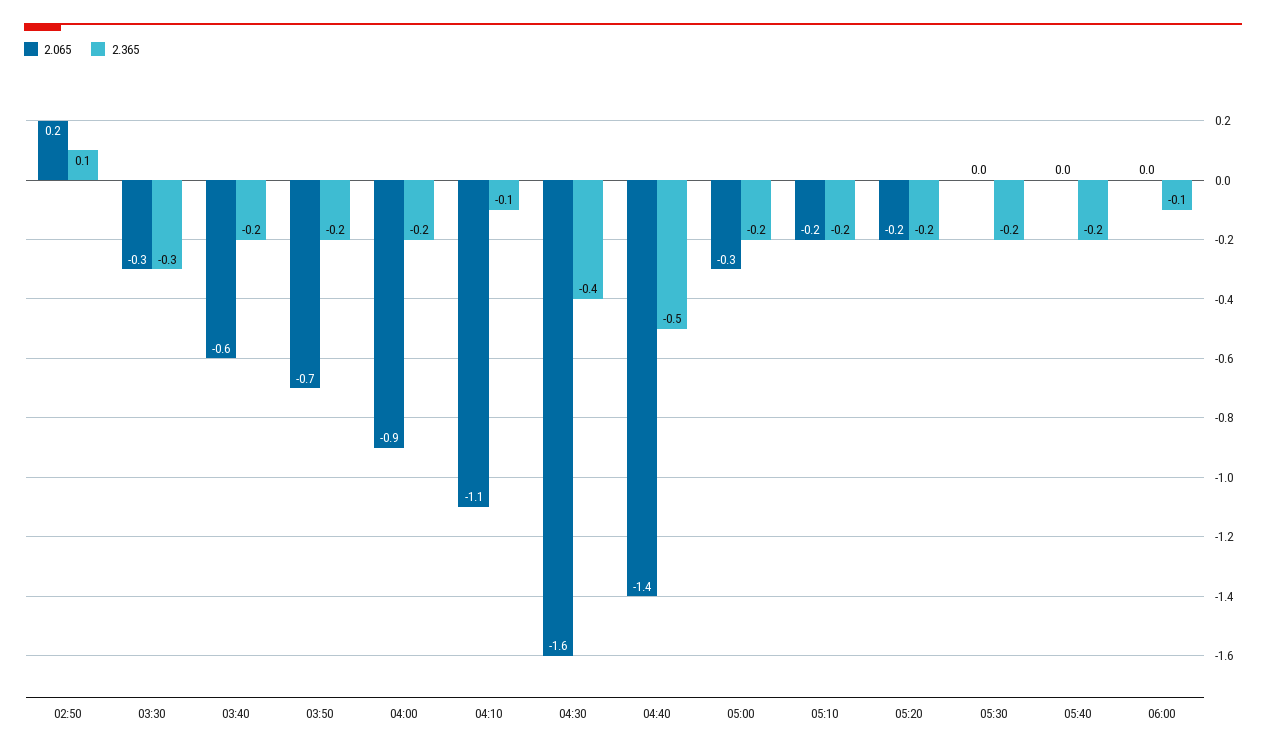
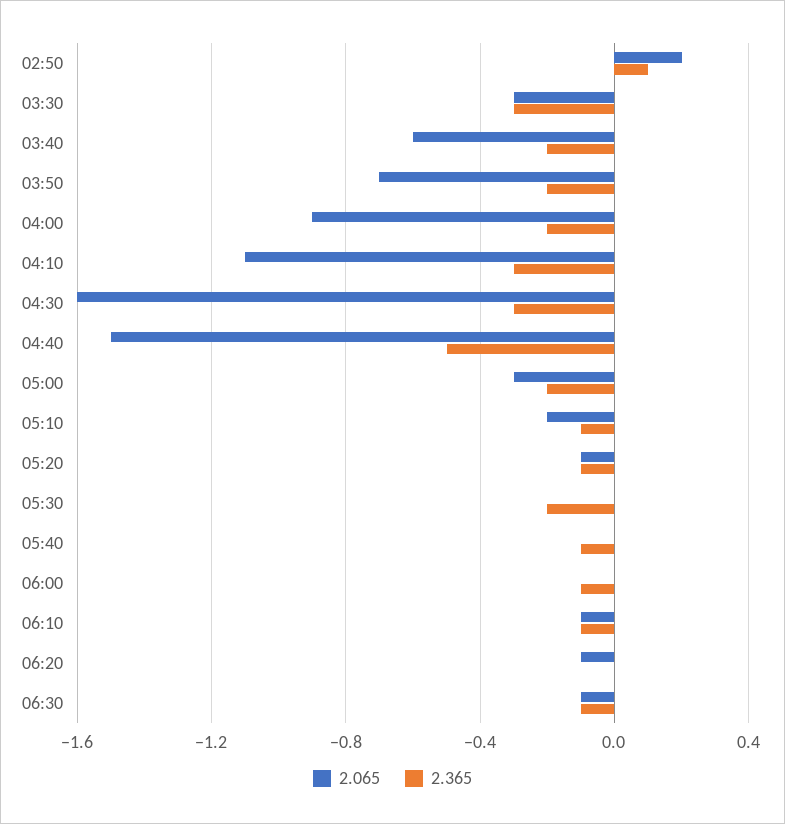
2.365, 04:10: -0.1 -> -0.3
2.365, 04:30: -0.4 -> -0.3
2.065, 04:40: -1.4 -> -1.5
2.365, 05:10: -0.2 -> -0.1
2.065, 05:20: -0.2 -> -0.1
2.365, 05:20: -0.2 -> -0.1
2.365, 05:40: -0.2 -> -0.1
2.065, 06:10: none -> -0.1
2.365, 06:10: none -> -0.1
2.065, 06:20: none -> -0.1
2.365, 06:20: none -> 0
2.065, 06:30: none -> -0.1
2.365, 06:30: none -> -0.1

